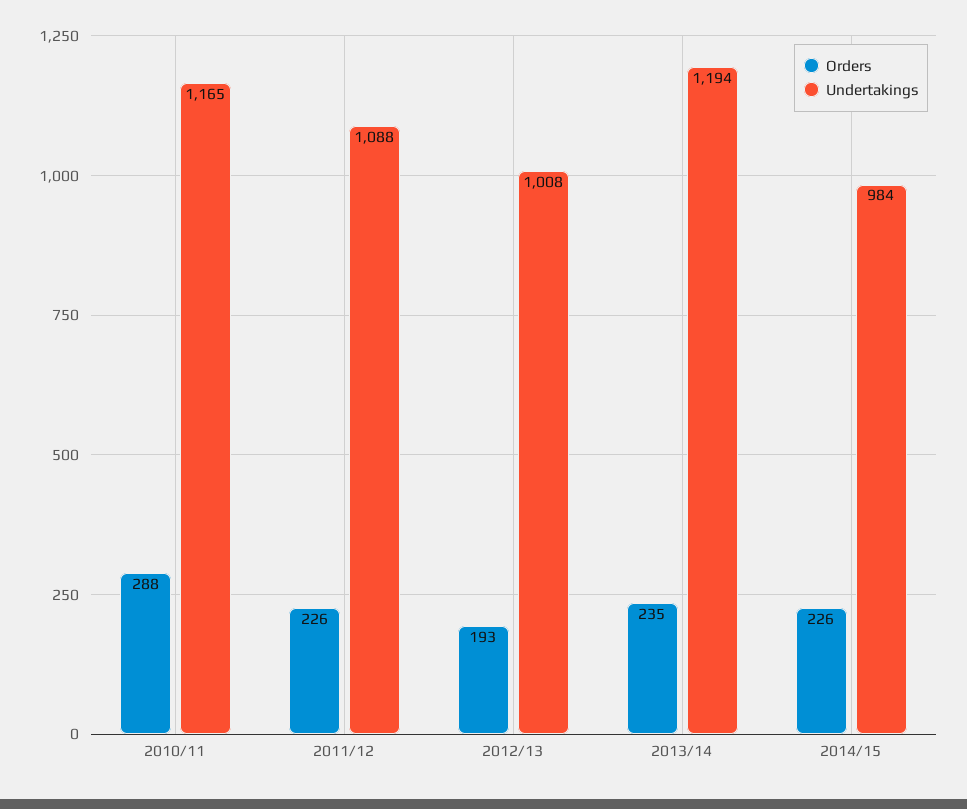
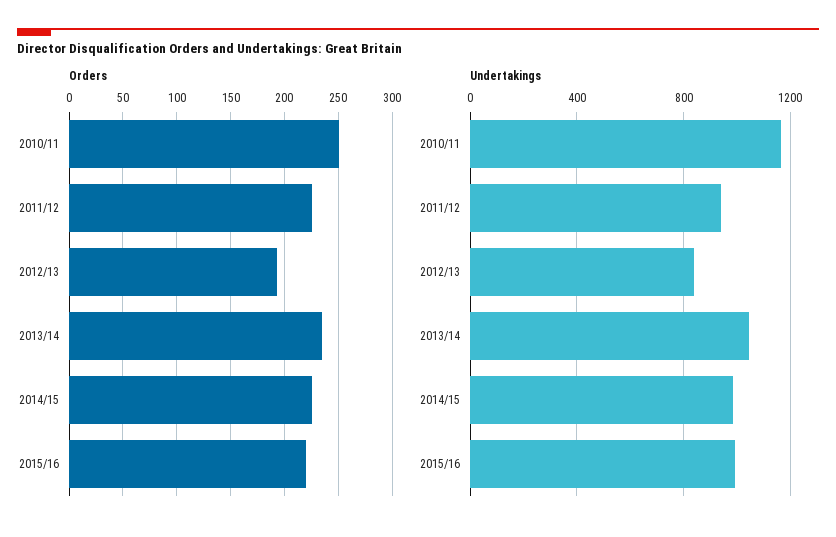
Orders, 2010/11: 288 -> 250
Undertakings, 2011/12: 1088 -> 950
Undertakings, 2012/13: 1008 -> 850
Undertakings, 2013/14: 1194 -> 1050
Orders, 2015/16: none -> 220
Undertakings, 2015/16: none -> 1000

